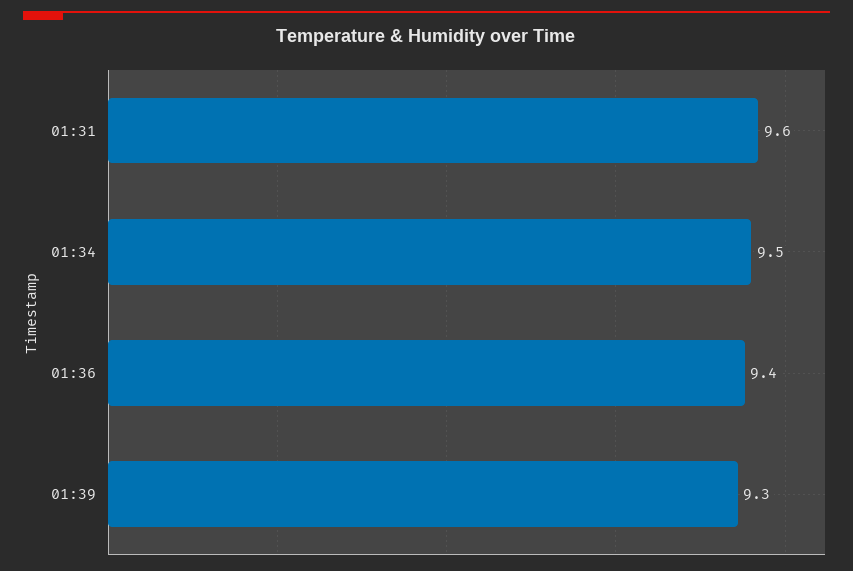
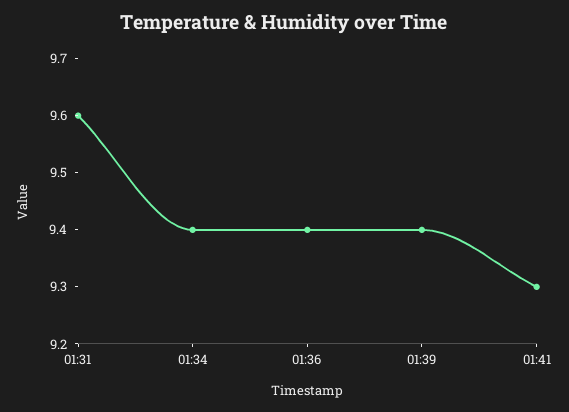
01:34: 9.5 -> 9.4
01:39: 9.3 -> 9.4
01:41: none -> 9.3

